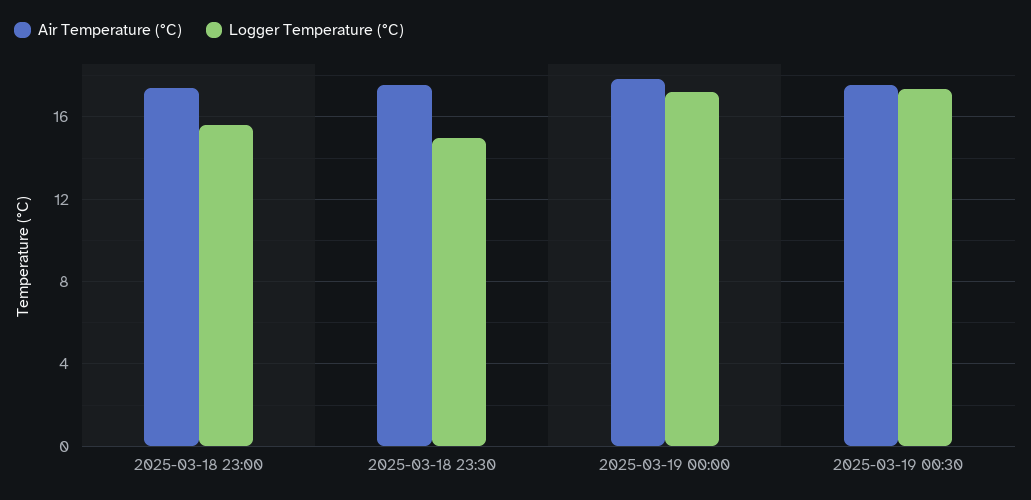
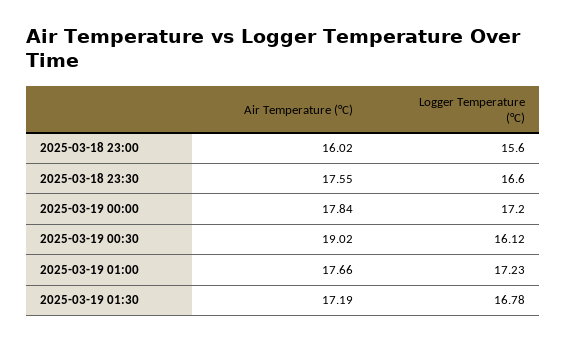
Air Temperature (°C), 2025-03-18 23:00: 17.5 -> 16.02
Logger Temperature (°C), 2025-03-18 23:30: 15 -> 16.6
Air Temperature (°C), 2025-03-19 00:30: 17.5 -> 19.02
Logger Temperature (°C), 2025-03-19 00:30: 17.5 -> 16.12
Air Temperature (°C), 2025-03-19 01:00: none -> 17.66
Logger Temperature (°C), 2025-03-19 01:00: none -> 17.23
Air Temperature (°C), 2025-03-19 01:30: none -> 17.19
Logger Temperature (°C), 2025-03-19 01:30: none -> 16.78

